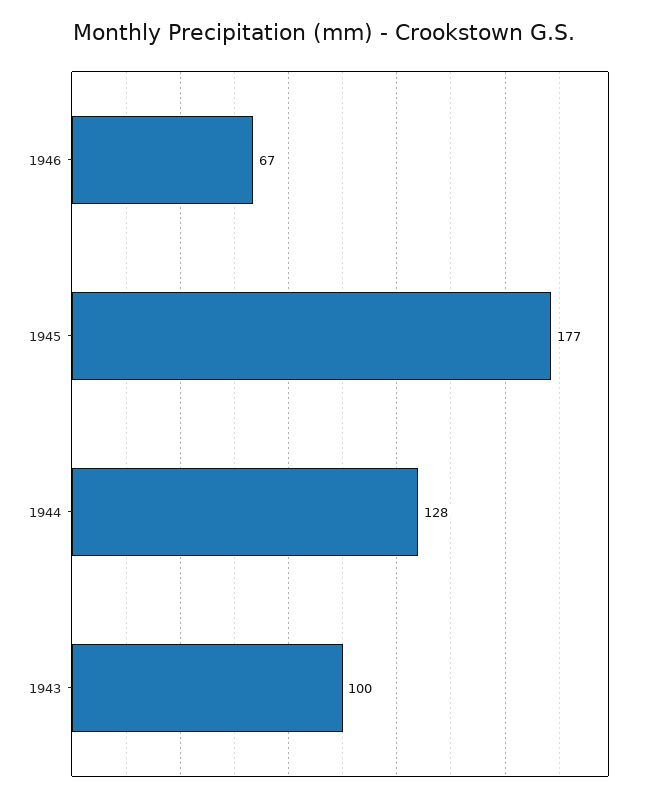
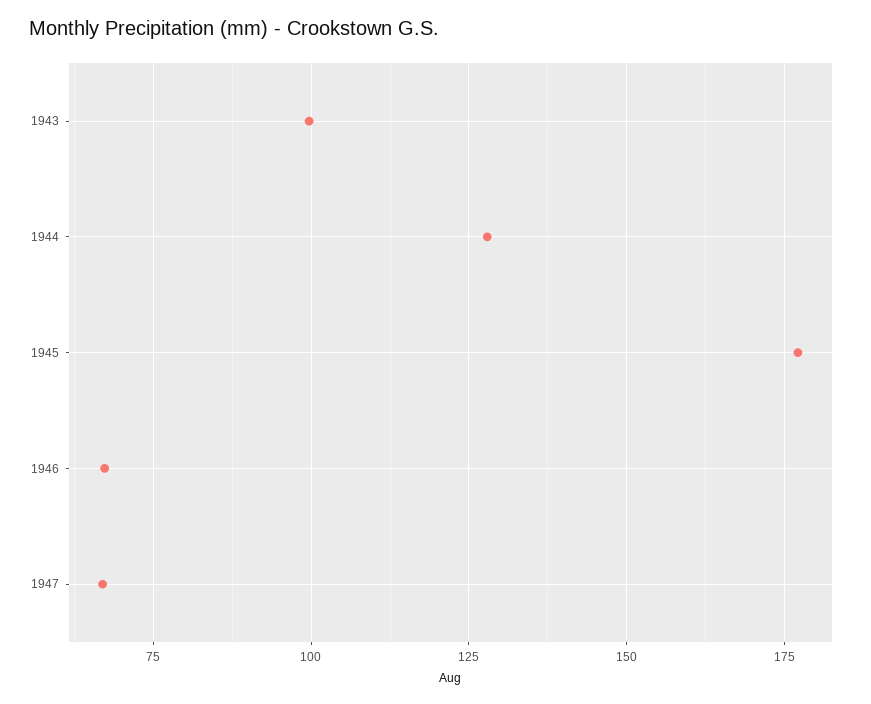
1947: none -> 67.5

